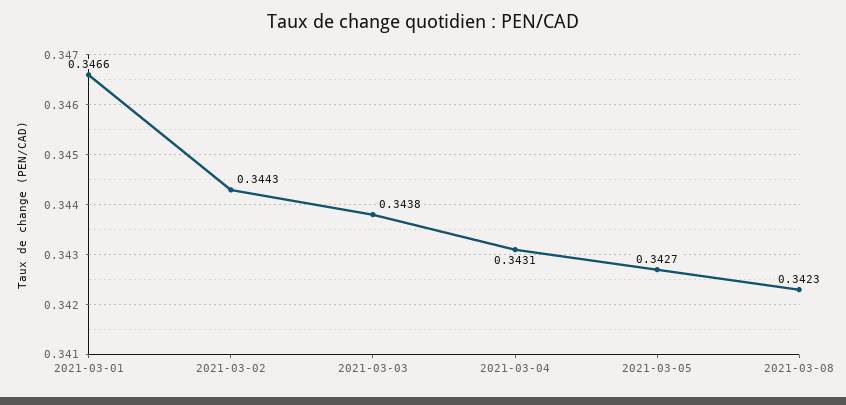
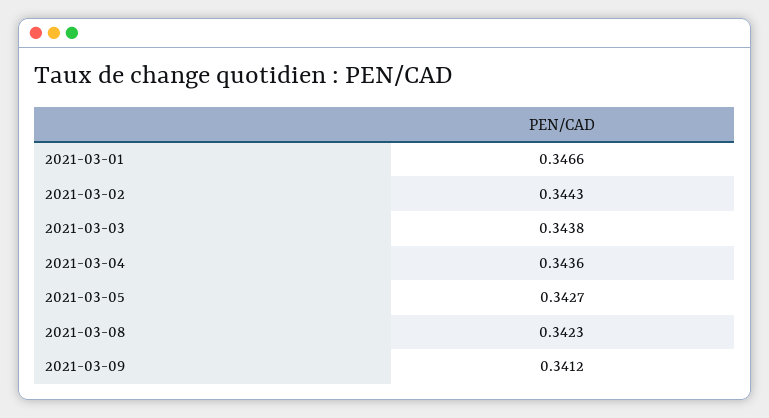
2021-03-04: 0.3431 -> 0.3436
2021-03-09: none -> 0.3412

